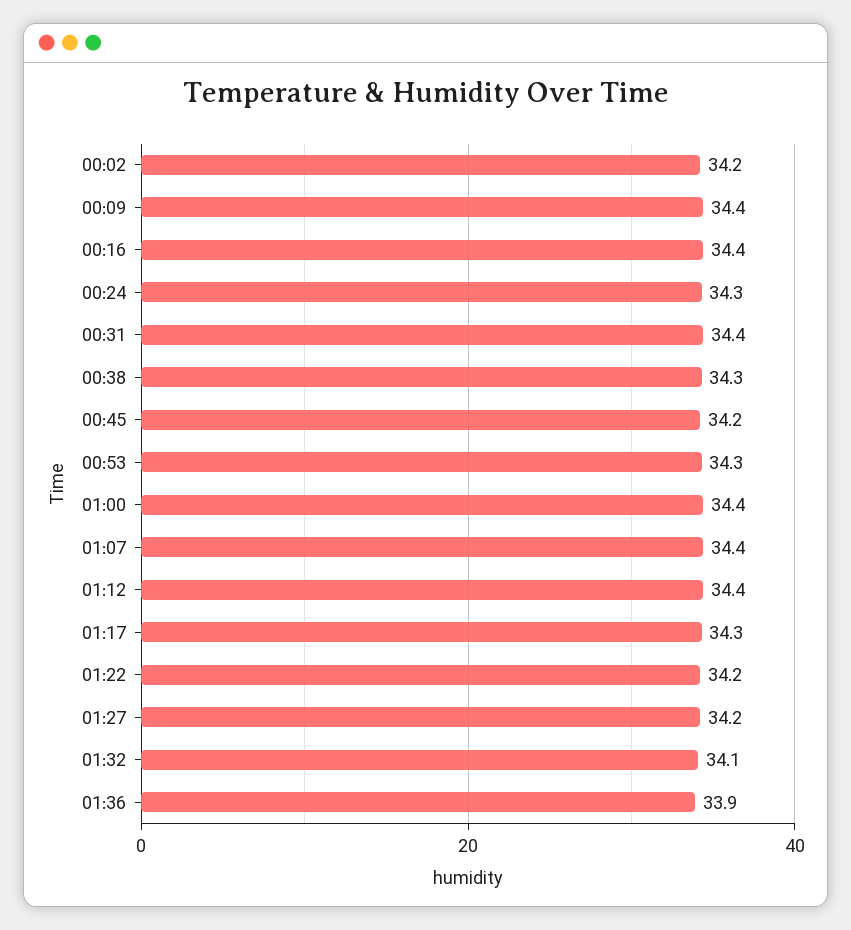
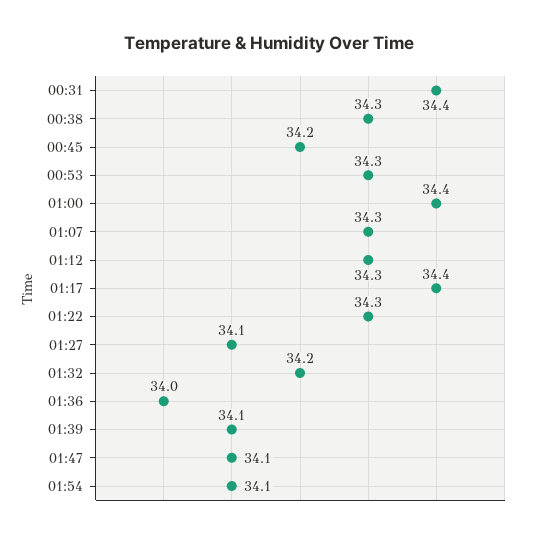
00:02: 34.2 -> none
00:09: 34.4 -> none
00:16: 34.4 -> none
00:24: 34.3 -> none
01:07: 34.4 -> 34.3
01:12: 34.4 -> 34.3
01:17: 34.3 -> 34.4
01:22: 34.2 -> 34.3
01:27: 34.2 -> 34.1
01:32: 34.1 -> 34.2
01:36: 33.9 -> 34
01:39: none -> 34.1
01:47: none -> 34.1
01:54: none -> 34.1

